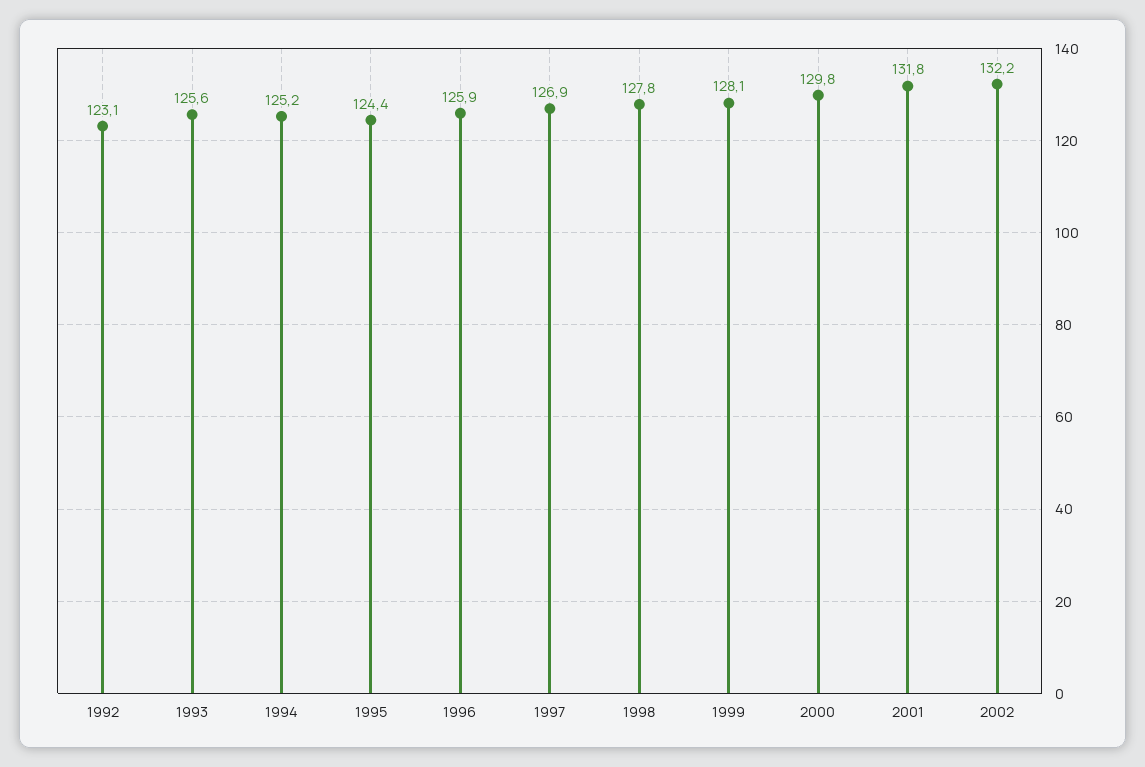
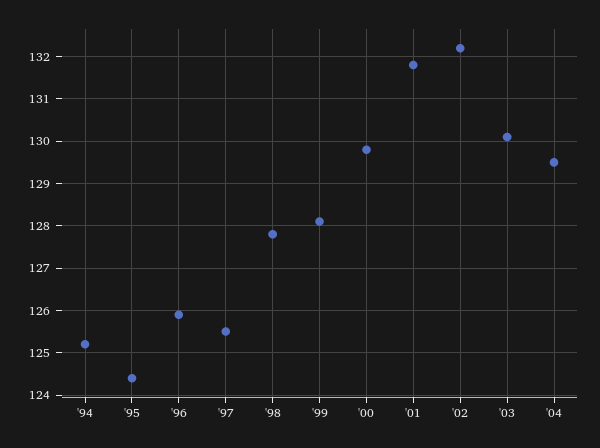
1992: 123.1 -> none
1993: 125.6 -> none
1997: 126.9 -> 125.5
'03: none -> 130
'04: none -> 129.5

